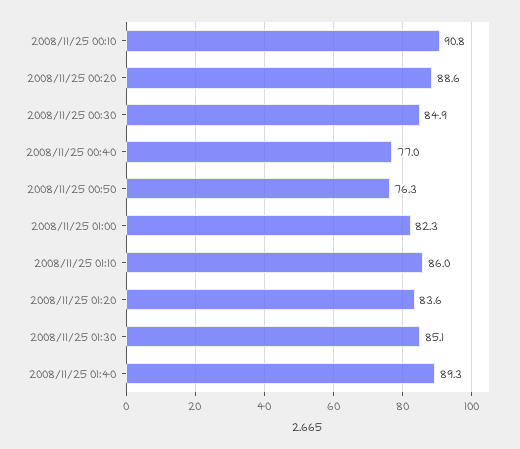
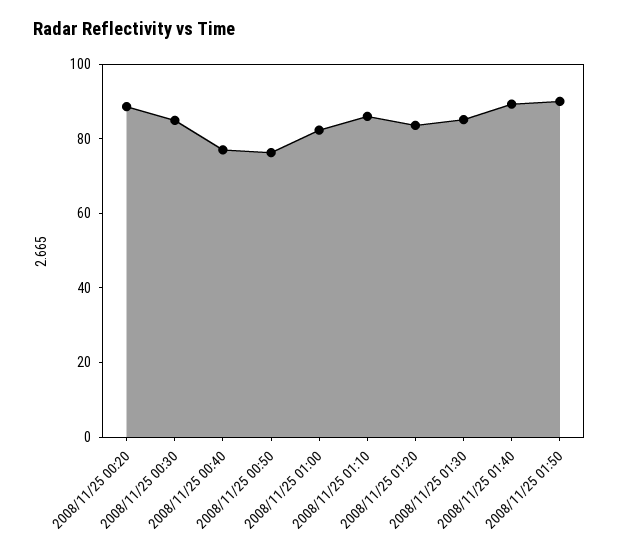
2008/11/25 00:10: 90.8 -> none
2008/11/25 01:50: none -> 90

